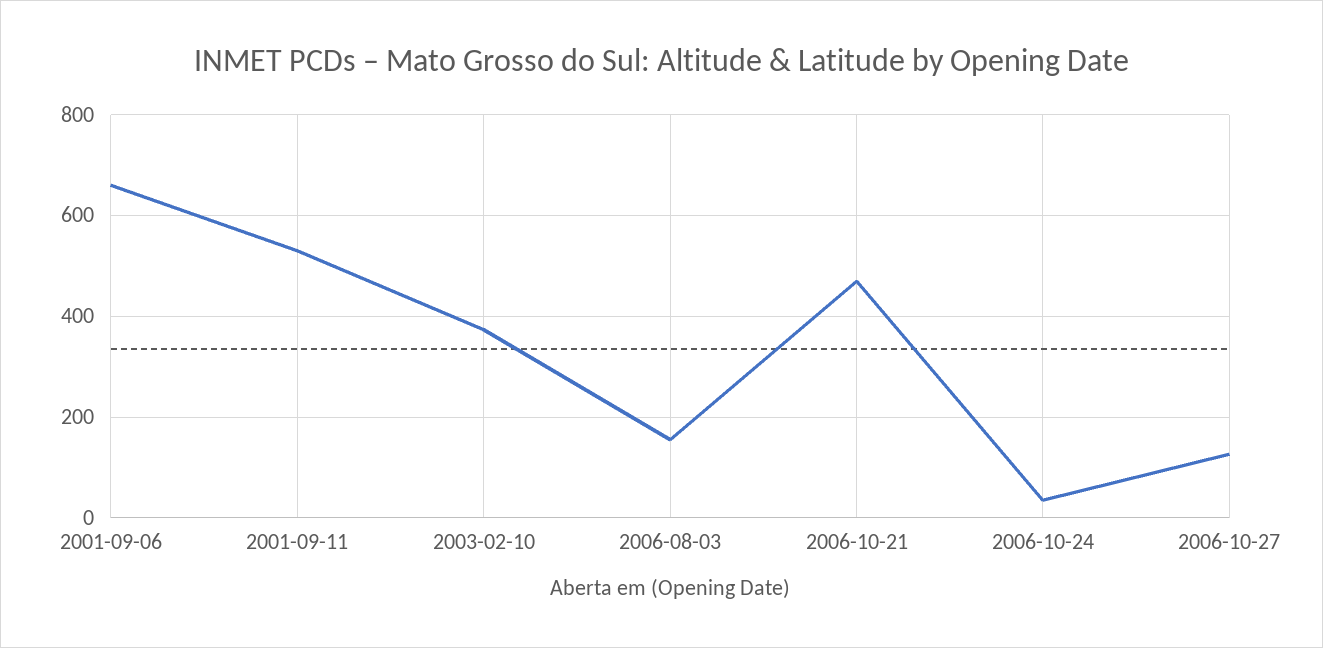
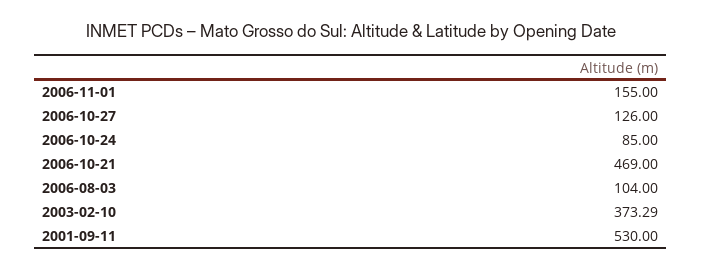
2001-09-06: 660 -> none
2006-08-03: 160 -> 104
2006-10-24: 40 -> 85
2006-11-01: none -> 155

